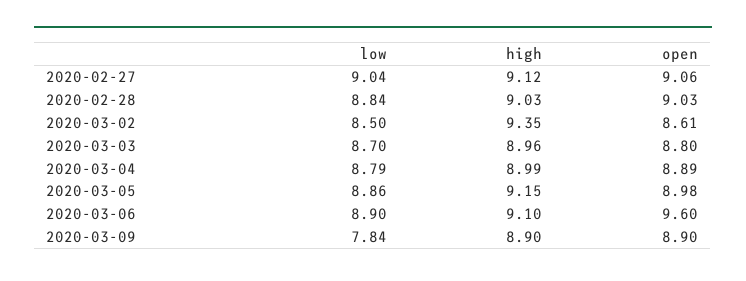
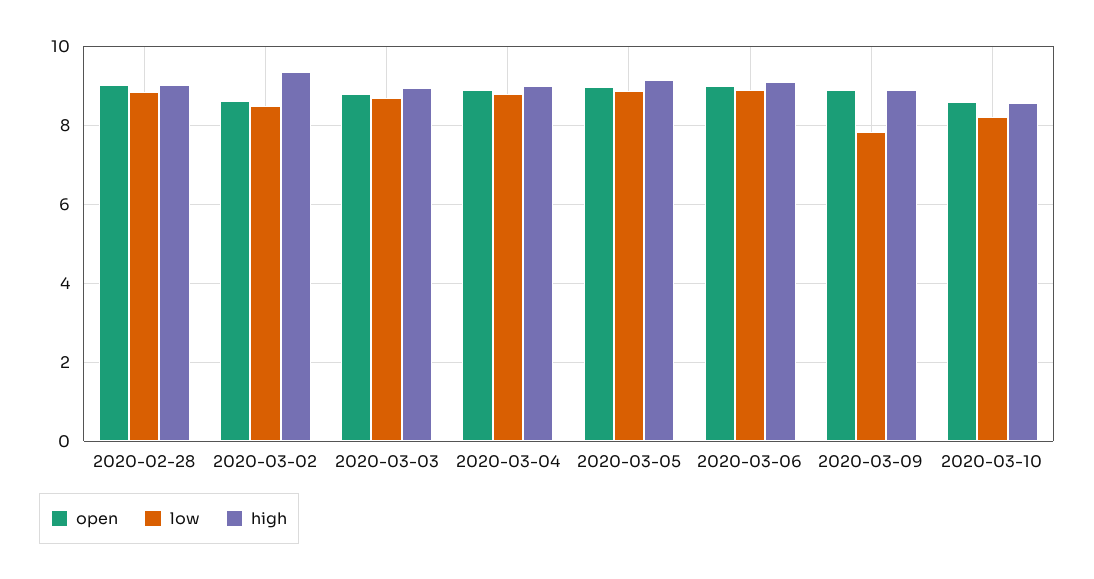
low, 2020-02-27: 9.04 -> none
high, 2020-02-27: 9.12 -> none
open, 2020-02-27: 9.06 -> none
open, 2020-03-06: 9.6 -> 9
open, 2020-03-10: none -> 8.6
low, 2020-03-10: none -> 8.2
high, 2020-03-10: none -> 8.6

